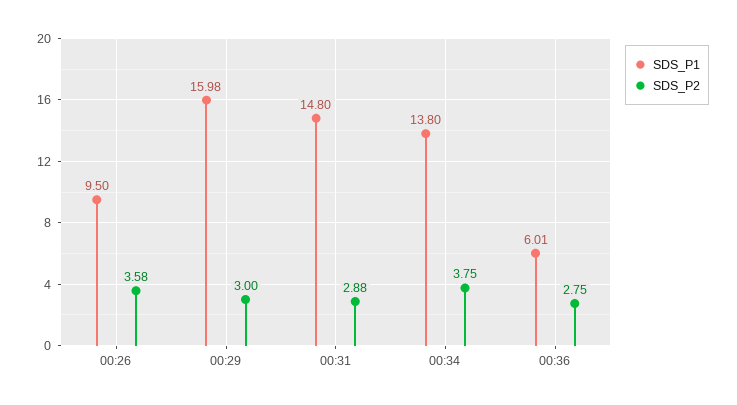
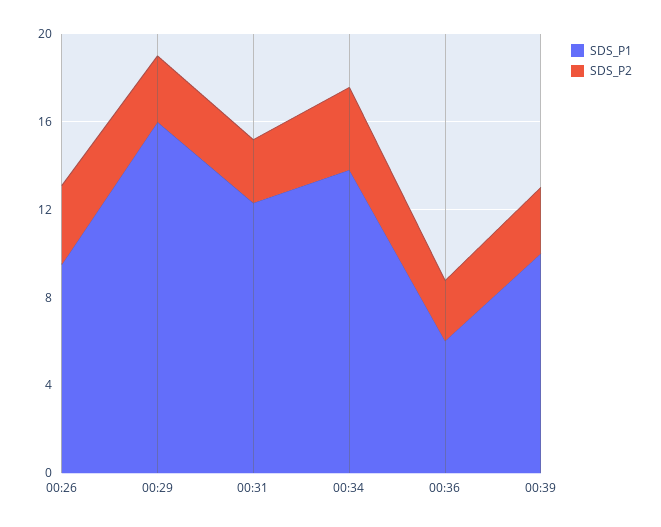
SDS_P1, 00:31: 14.8 -> 12
SDS_P1, 00:39: none -> 10
SDS_P2, 00:39: none -> 3

